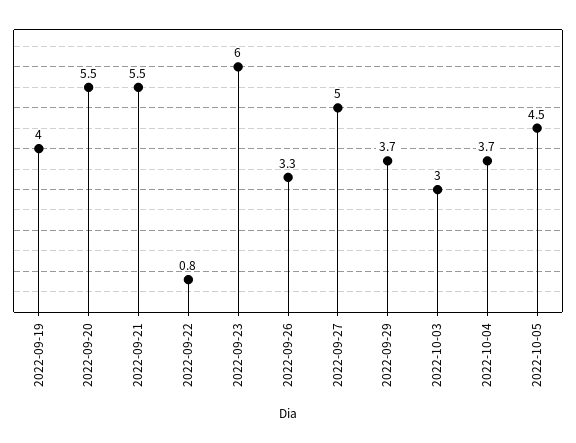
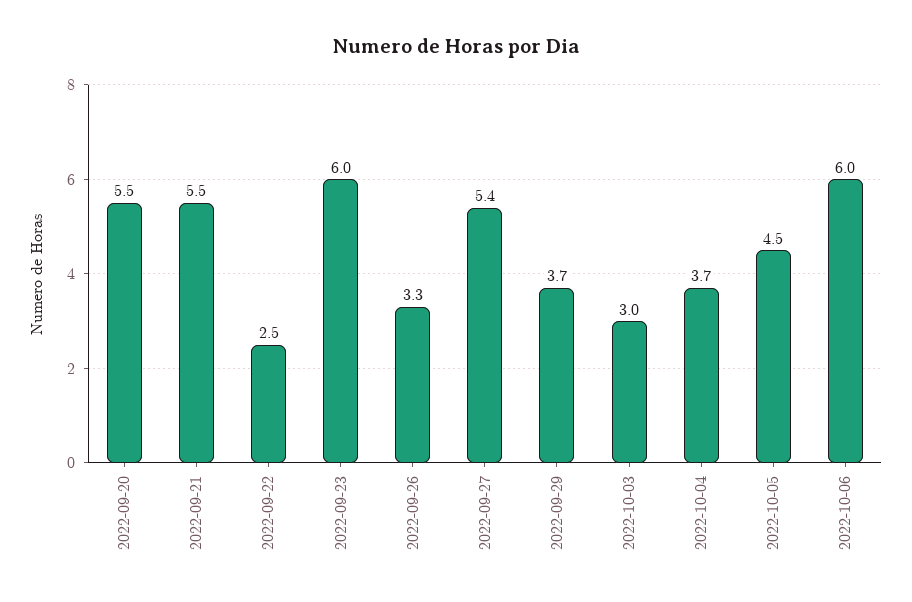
2022-09-19: 4 -> none
2022-09-22: 0.8 -> 2.5
2022-09-27: 5 -> 5.4
2022-10-06: none -> 6

